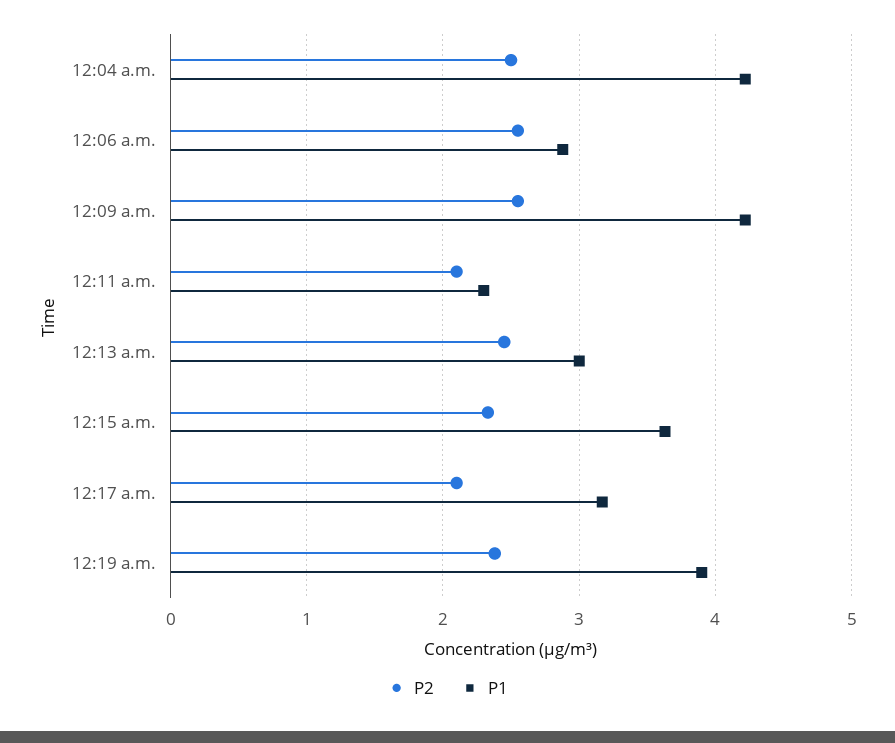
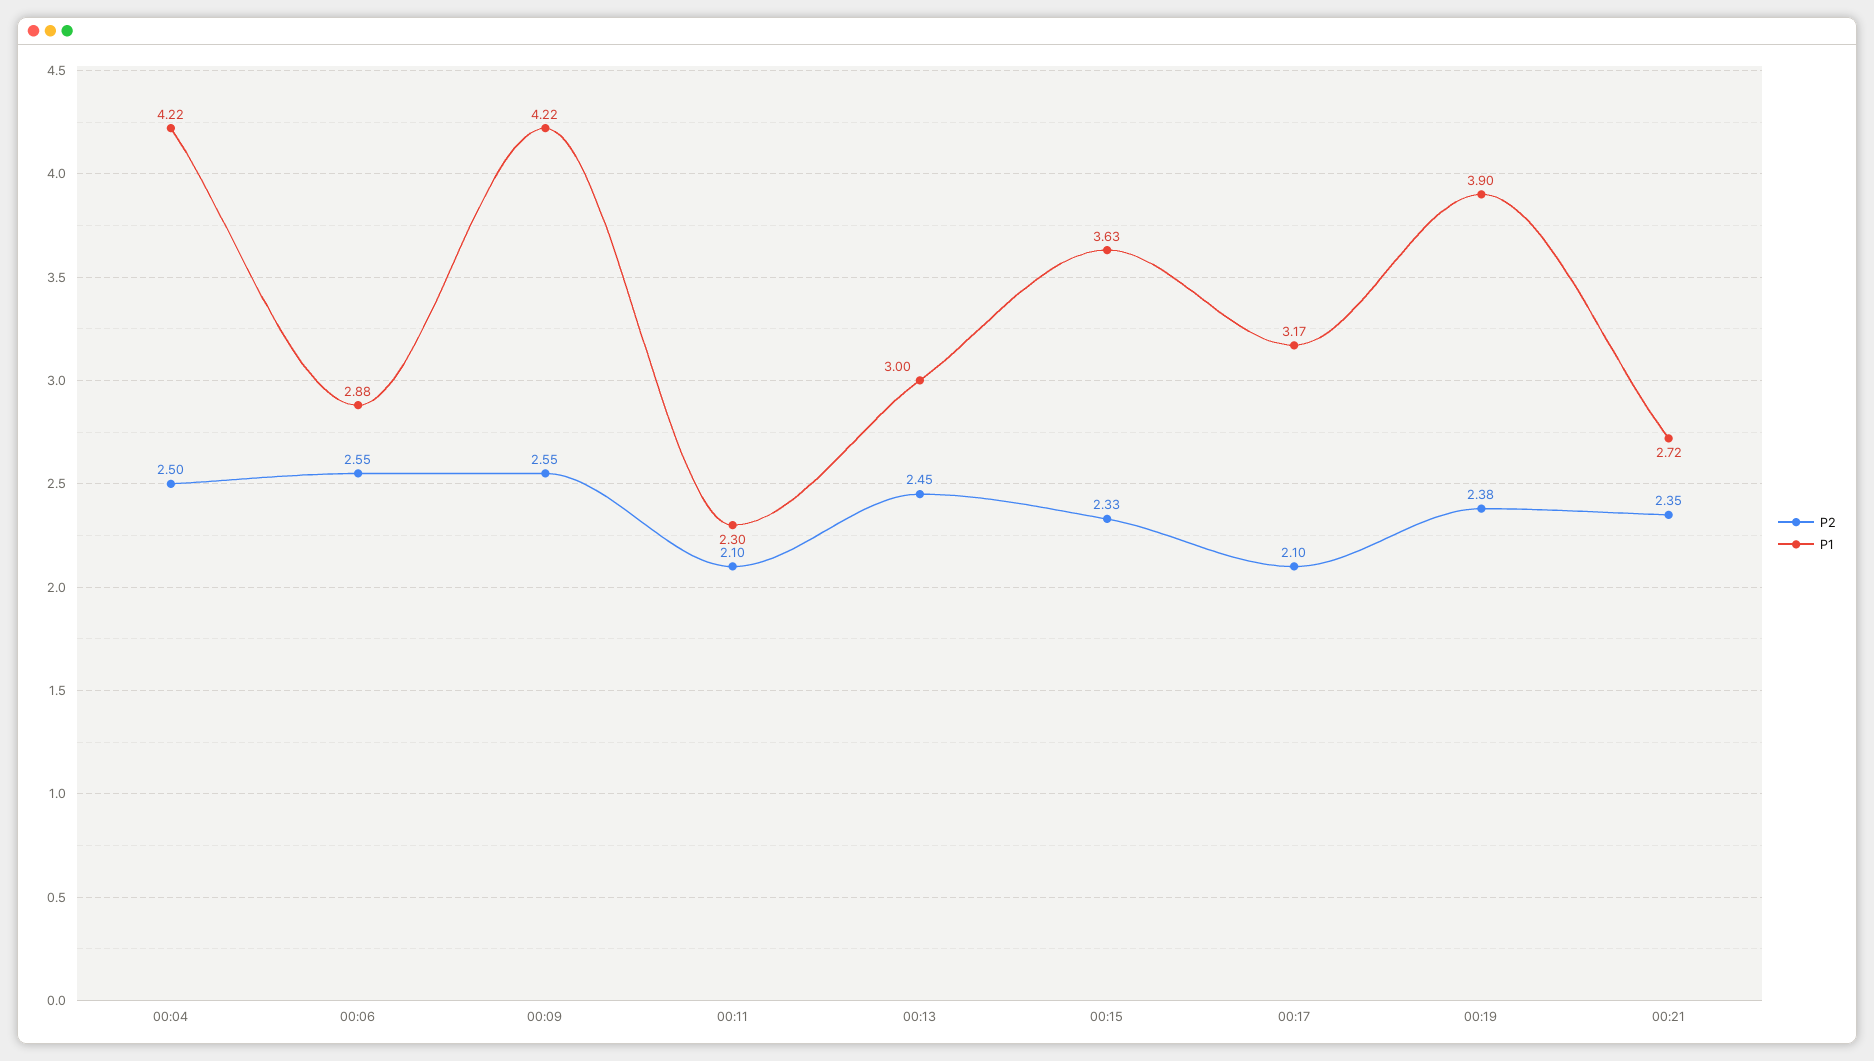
P2, 00:21: none -> 2.35
P1, 00:21: none -> 2.72

